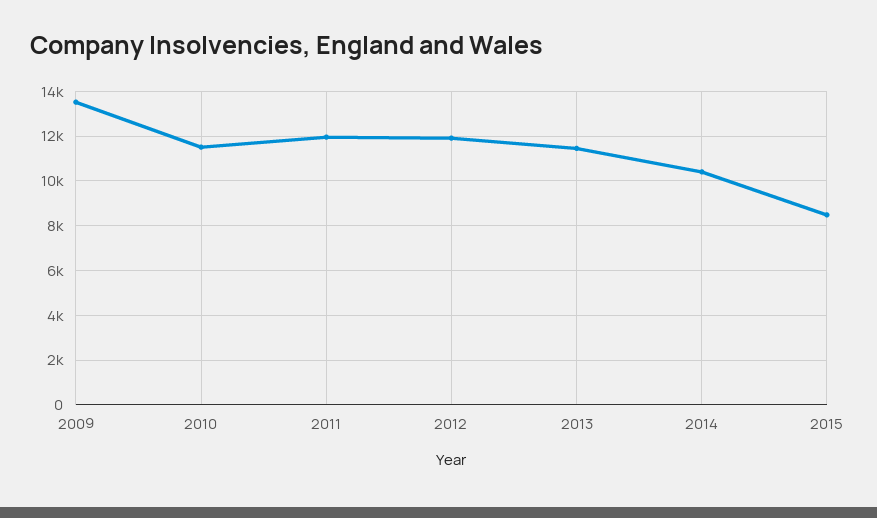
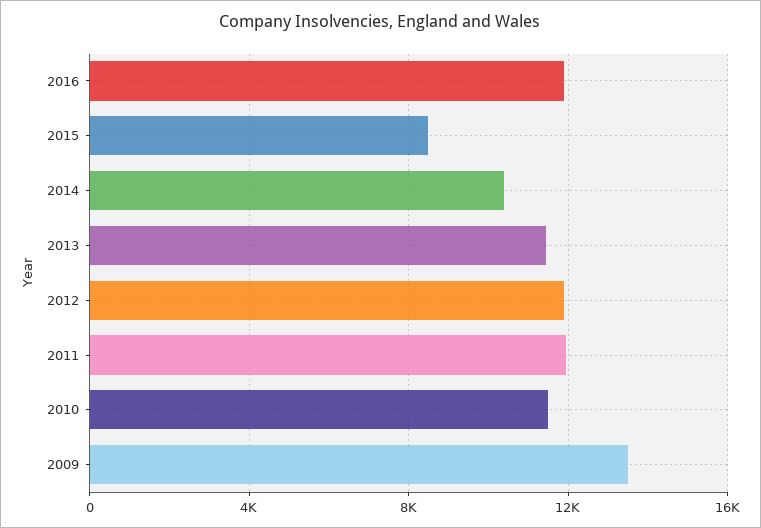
2016: none -> 12000

